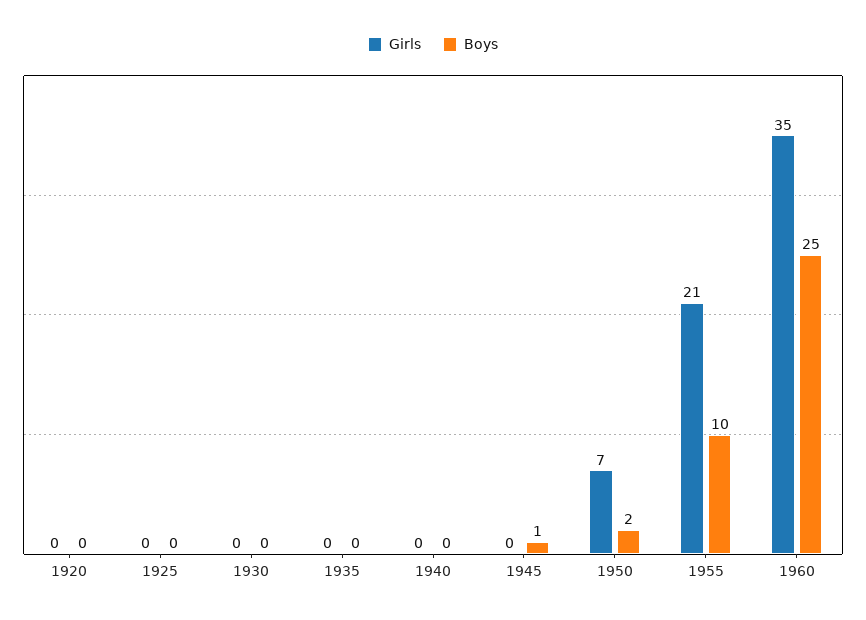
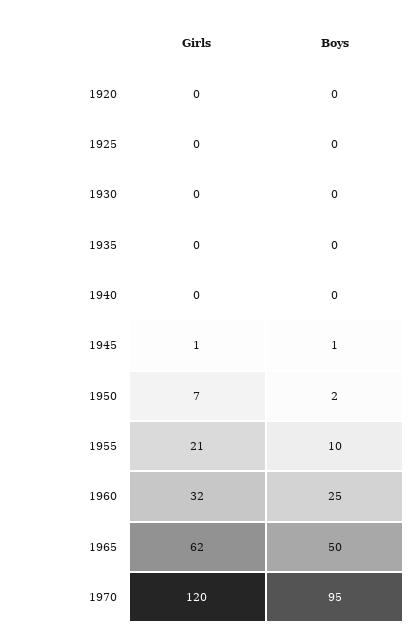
Girls, 1945: 0 -> 1
Girls, 1960: 35 -> 32
Girls, 1965: none -> 62
Boys, 1965: none -> 50
Girls, 1970: none -> 120
Boys, 1970: none -> 95

